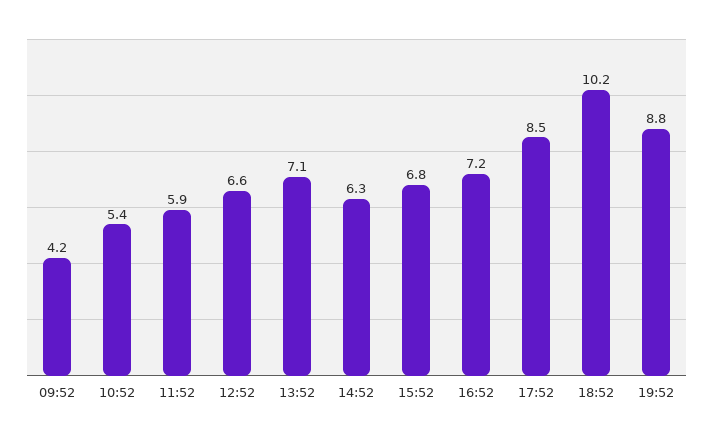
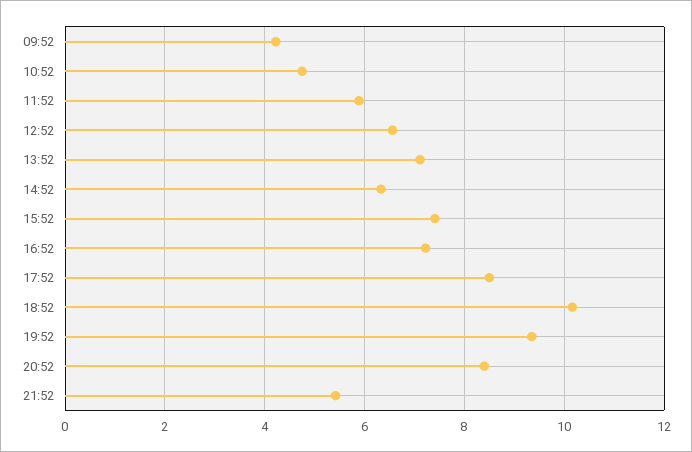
10:52: 5.4 -> 4.8
15:52: 6.8 -> 7.4
19:52: 8.8 -> 9.4
20:52: none -> 8.4
21:52: none -> 5.4

